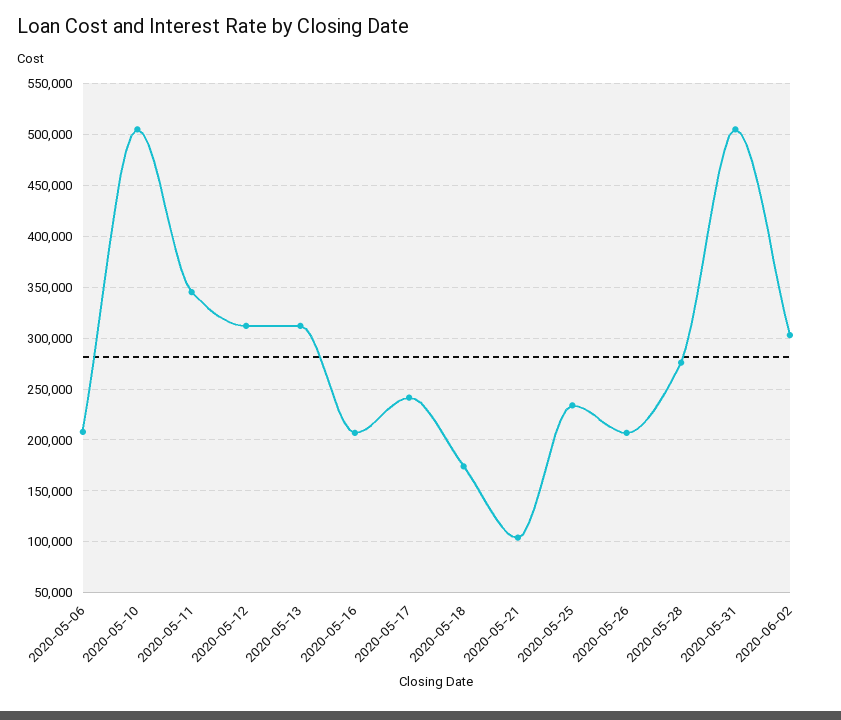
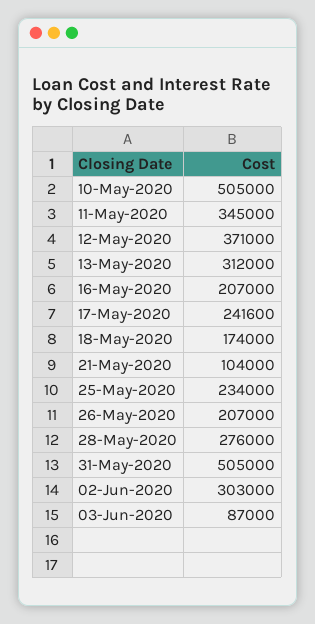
2020-05-06: 210000 -> none
2020-05-12: 310000 -> 371000
03-Jun-2020: none -> 87000

